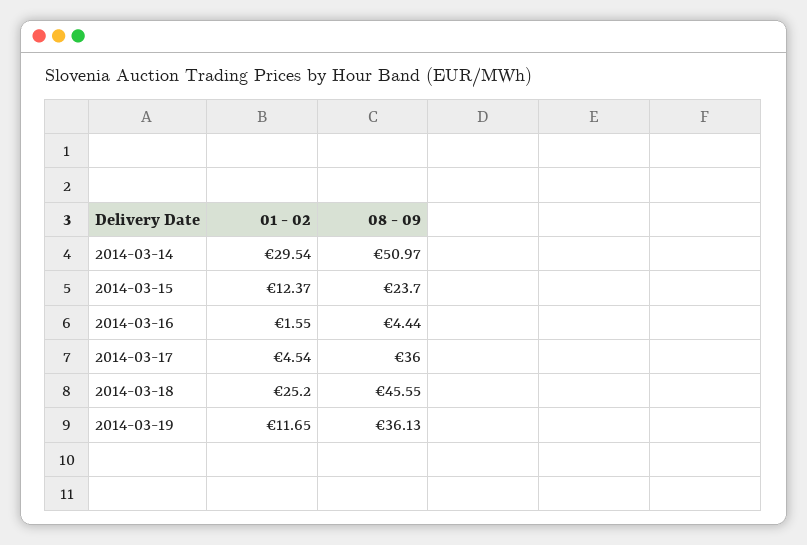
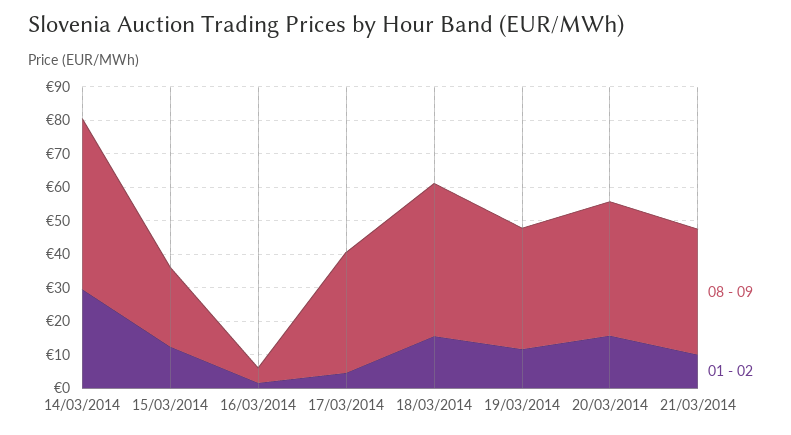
01 - 02, 2014-03-18: 25.2 -> 15
08 - 09, 20/03/2014: none -> 40
01 - 02, 20/03/2014: none -> 15
08 - 09, 21/03/2014: none -> 37.5
01 - 02, 21/03/2014: none -> 10

